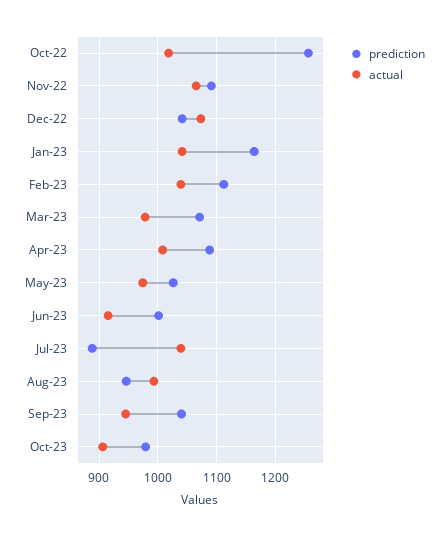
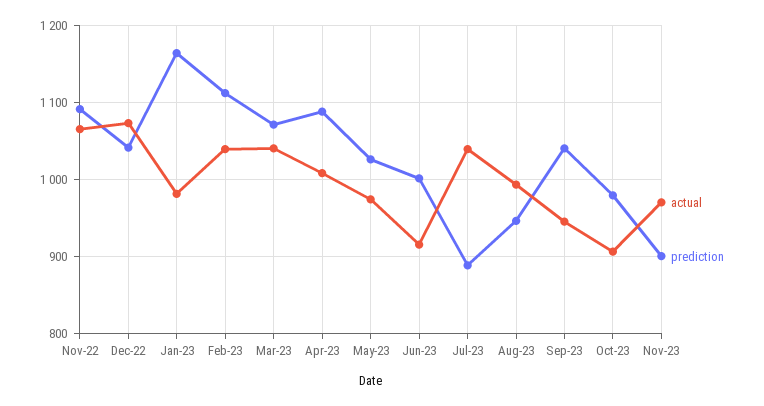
prediction, Oct-22: 1260 -> none
actual, Oct-22: 1020 -> none
actual, Jan-23: 1040 -> 980
actual, Mar-23: 980 -> 1040
actual, Nov-23: none -> 970
prediction, Nov-23: none -> 900

